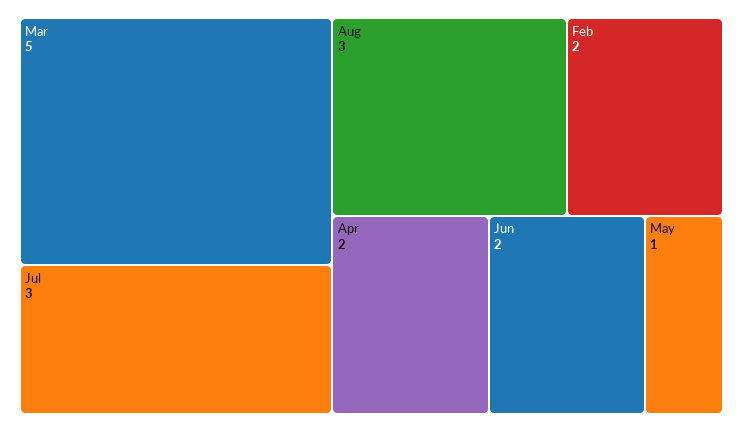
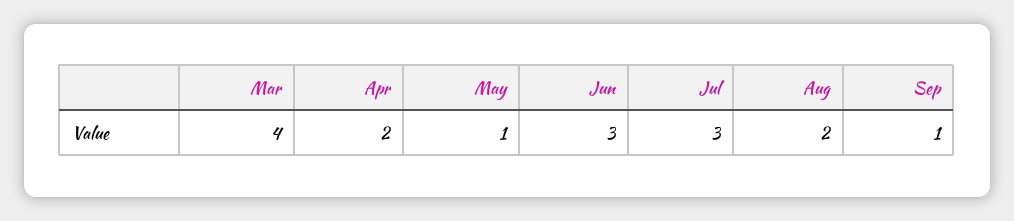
Mar: 5 -> 4
Aug: 3 -> 2
Feb: 2 -> none
Jun: 2 -> 3
Sep: none -> 1

